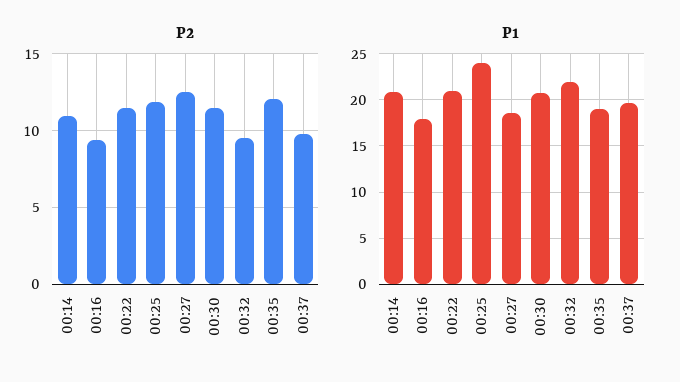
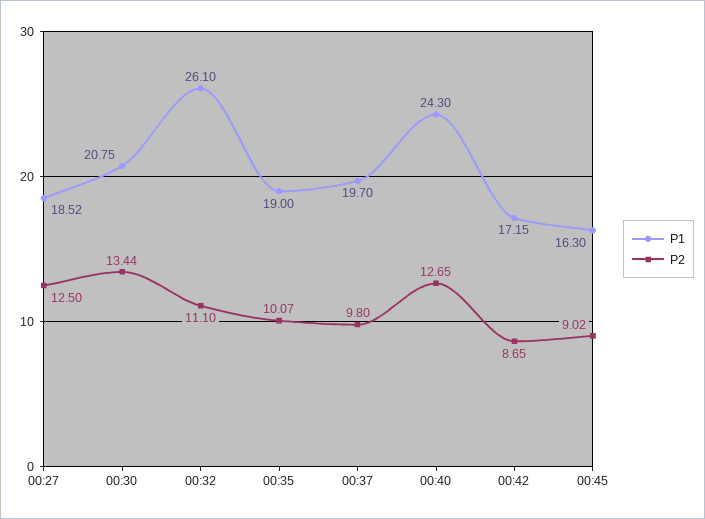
P2, 00:14: 11 -> none
P2, 00:16: 9.5 -> none
P2, 00:22: 11.5 -> none
P2, 00:25: 12 -> none
P2, 00:30: 11.5 -> 13.44
P2, 00:32: 9.5 -> 11.1
P2, 00:35: 12 -> 10.07
P1, 00:14: 21 -> none
P1, 00:16: 18 -> none
P1, 00:22: 21 -> none
P1, 00:25: 24 -> none
P1, 00:32: 22 -> 26.1
P1, 00:40: none -> 24.3
P2, 00:40: none -> 12.65
P1, 00:42: none -> 17.15
P2, 00:42: none -> 8.65
P1, 00:45: none -> 16.3
P2, 00:45: none -> 9.02

